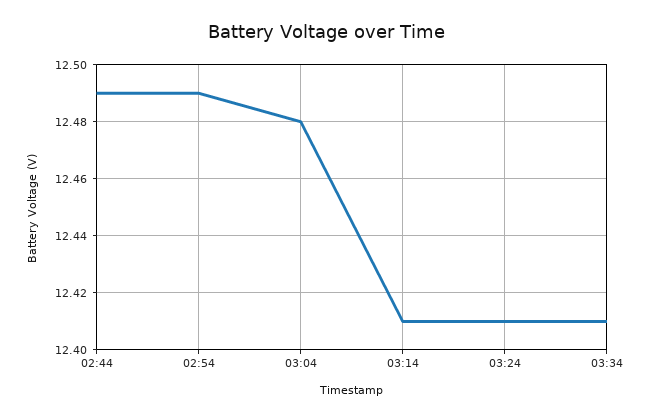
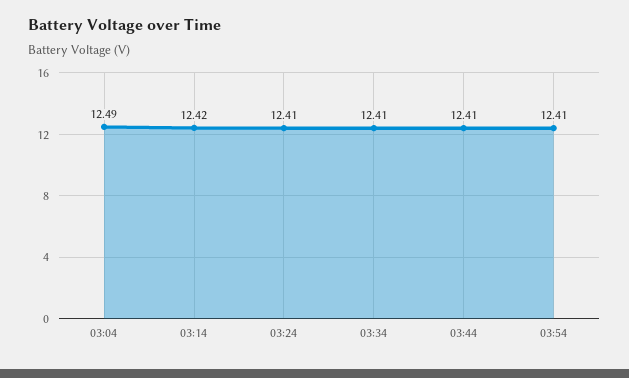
02:44: 12.49 -> none
02:54: 12.49 -> none
03:04: 12.48 -> 12.49
03:14: 12.41 -> 12.42
03:44: none -> 12.41
03:54: none -> 12.41

